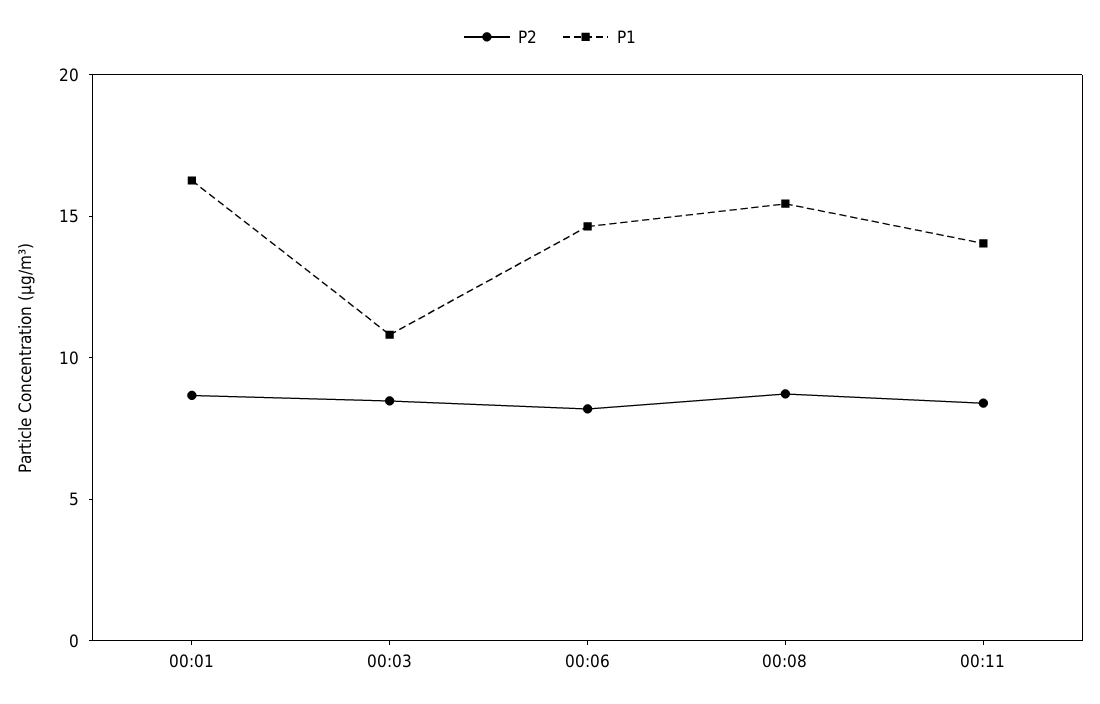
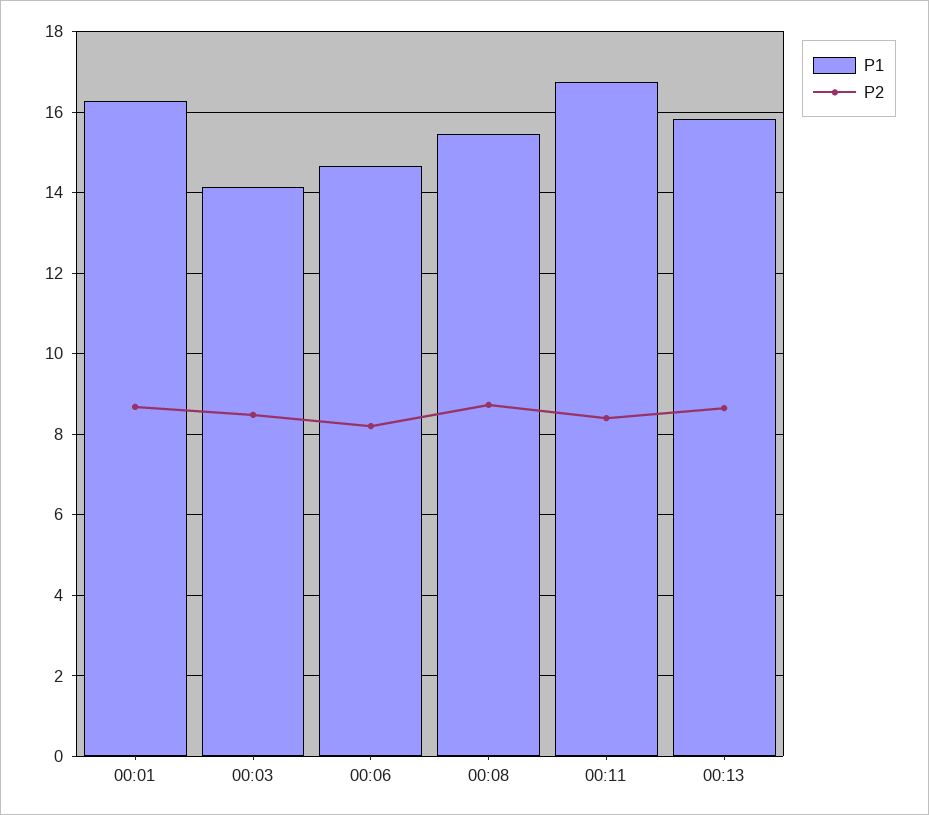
P1, 00:03: 11 -> 14.2
P1, 00:11: 14 -> 16.8
P1, 00:13: none -> 15.8
P2, 00:13: none -> 8.6

